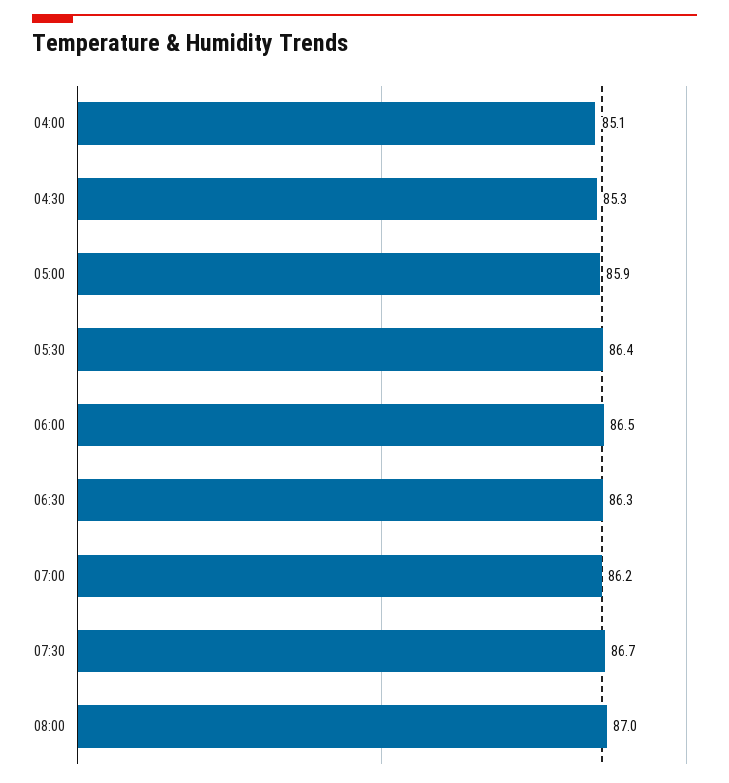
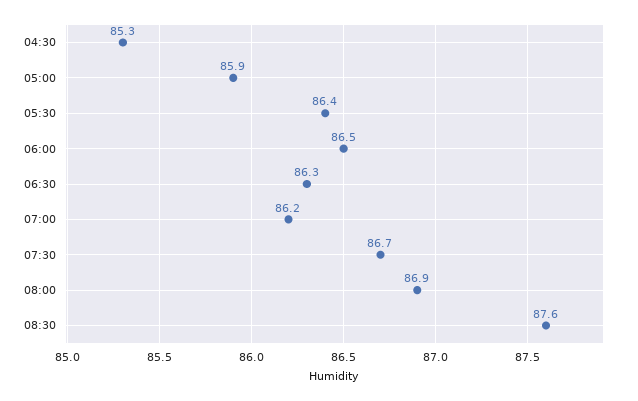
04:00: 85.1 -> none
08:00: 87 -> 86.9
08:30: none -> 87.6

